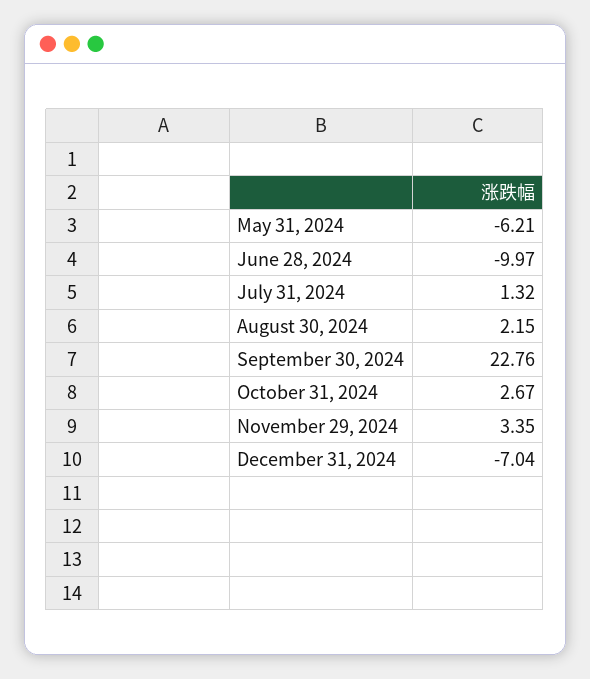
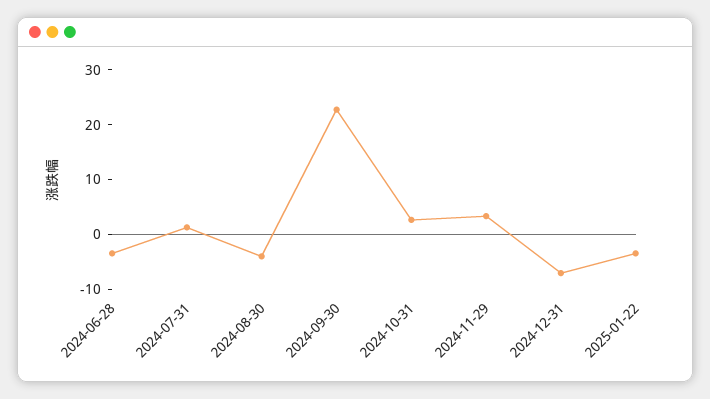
May 31, 2024: -6.21 -> none
June 28, 2024: -9.97 -> -4
August 30, 2024: 2.15 -> -4
2025-01-22: none -> -4

